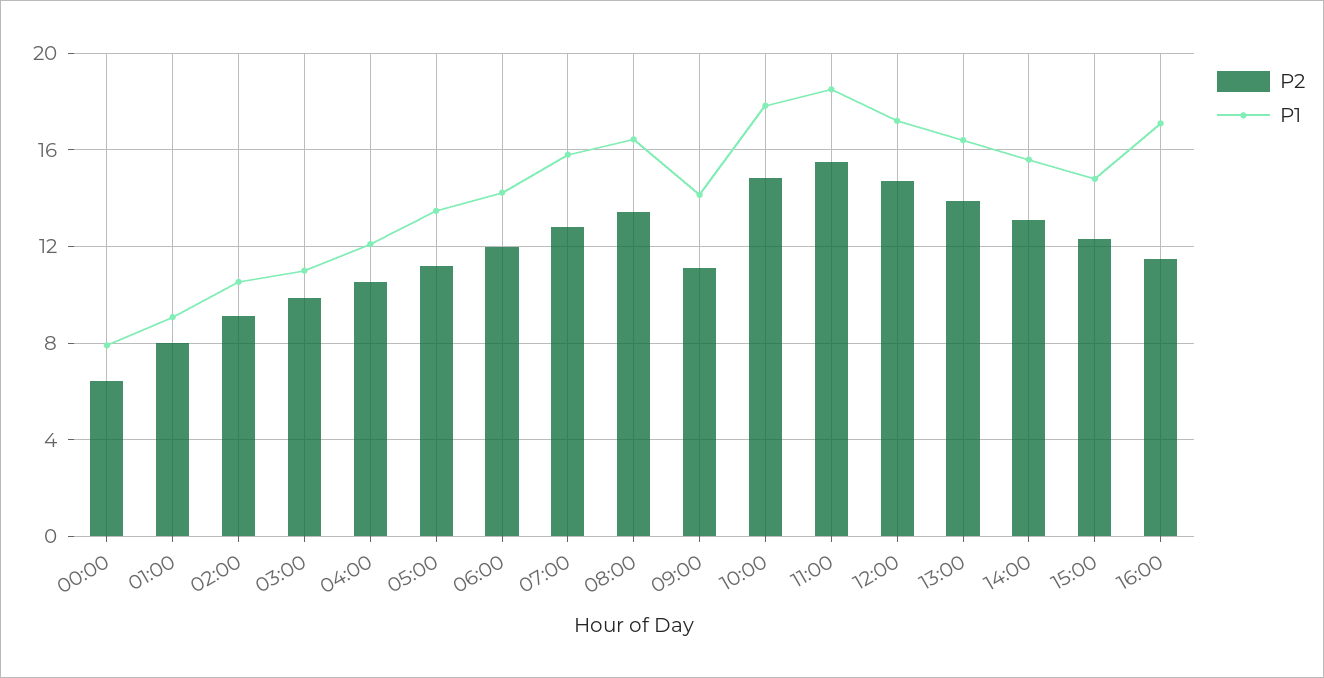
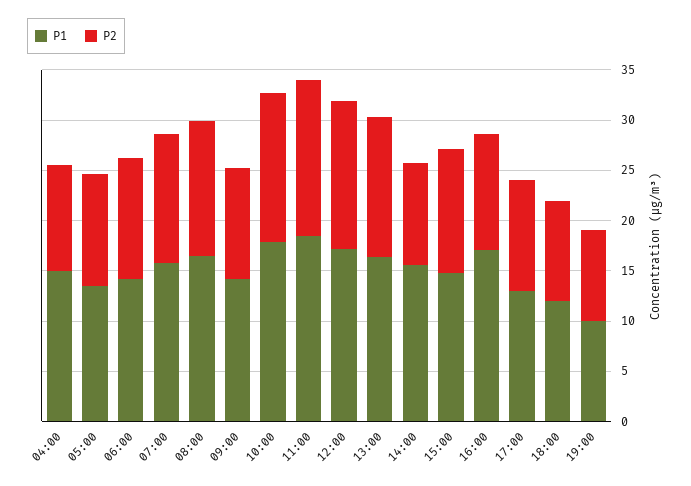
P2, 00:00: 6.5 -> none
P1, 00:00: 8 -> none
P2, 01:00: 8 -> none
P1, 01:00: 9 -> none
P2, 02:00: 9 -> none
P1, 02:00: 10.5 -> none
P2, 03:00: 10 -> none
P1, 03:00: 11 -> none
P1, 04:00: 12 -> 15
P2, 14:00: 13 -> 10
P1, 17:00: none -> 13
P2, 17:00: none -> 11
P1, 18:00: none -> 12
P2, 18:00: none -> 10
P1, 19:00: none -> 10
P2, 19:00: none -> 9

